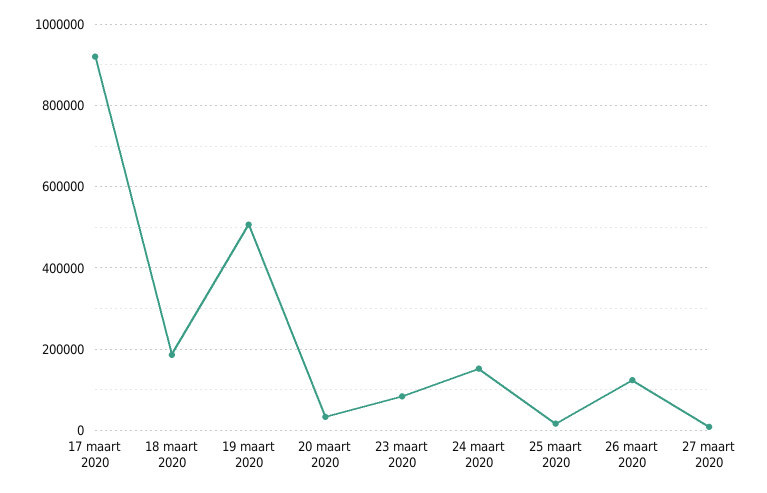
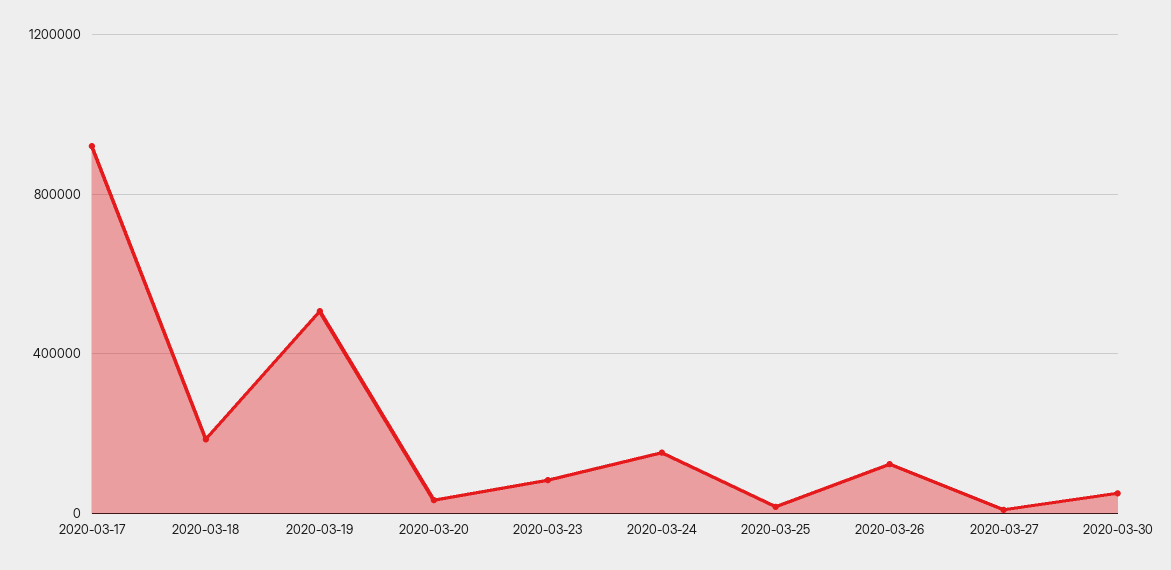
2020-03-30: none -> 50000

